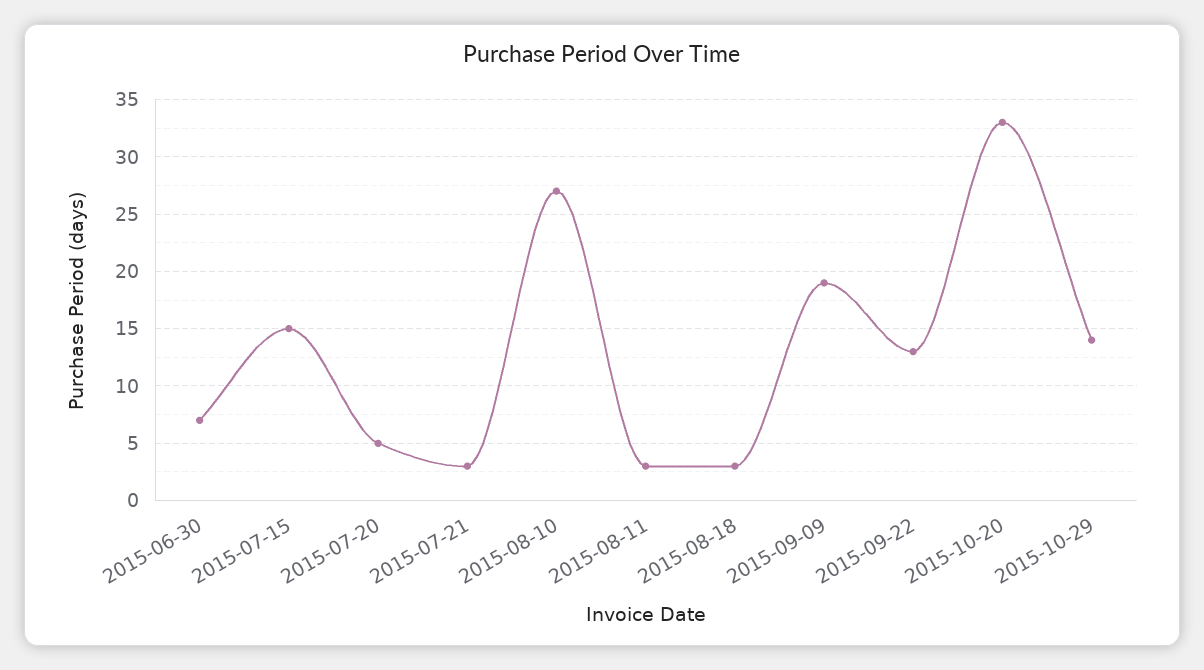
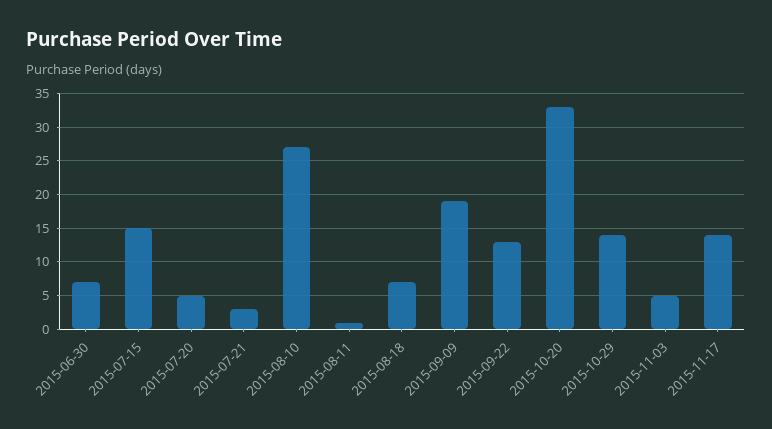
2015-08-11: 3 -> 1
2015-08-18: 3 -> 7
2015-11-03: none -> 5
2015-11-17: none -> 14

